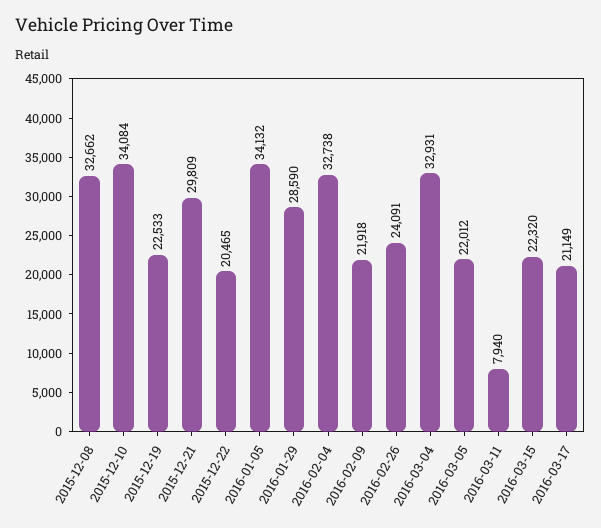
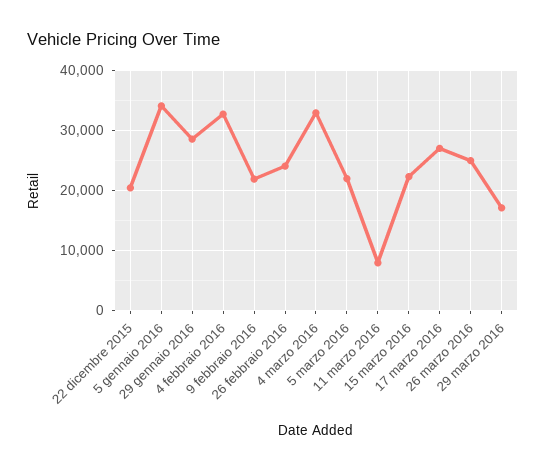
2015-12-08: 32662 -> none
2015-12-10: 34084 -> none
2015-12-19: 22533 -> none
2015-12-21: 29809 -> none
2016-03-17: 21149 -> 27000
26 marzo 2016: none -> 25000
29 marzo 2016: none -> 17000

